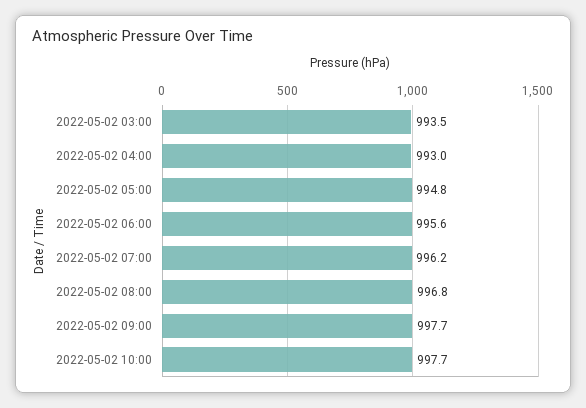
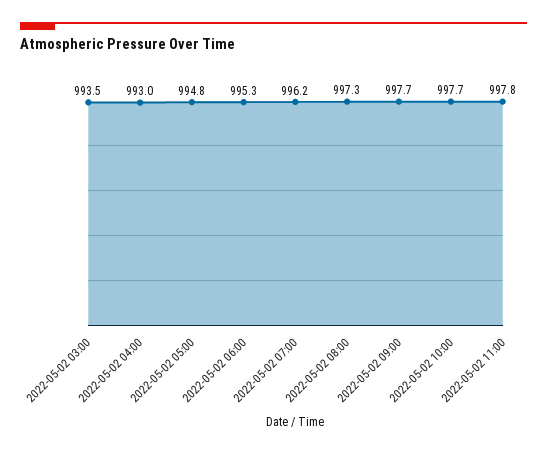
2022-05-02 06:00: 995.6 -> 995.3
2022-05-02 08:00: 996.8 -> 997.3
2022-05-02 11:00: none -> 997.8

